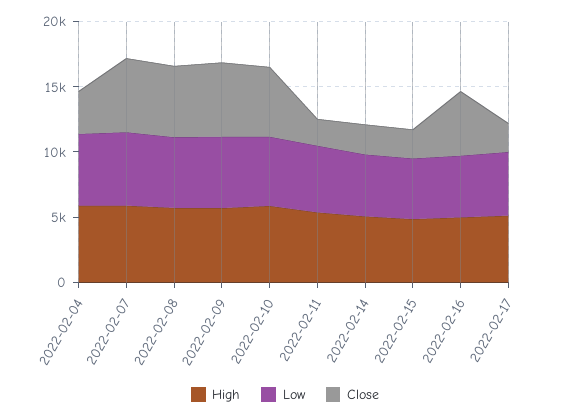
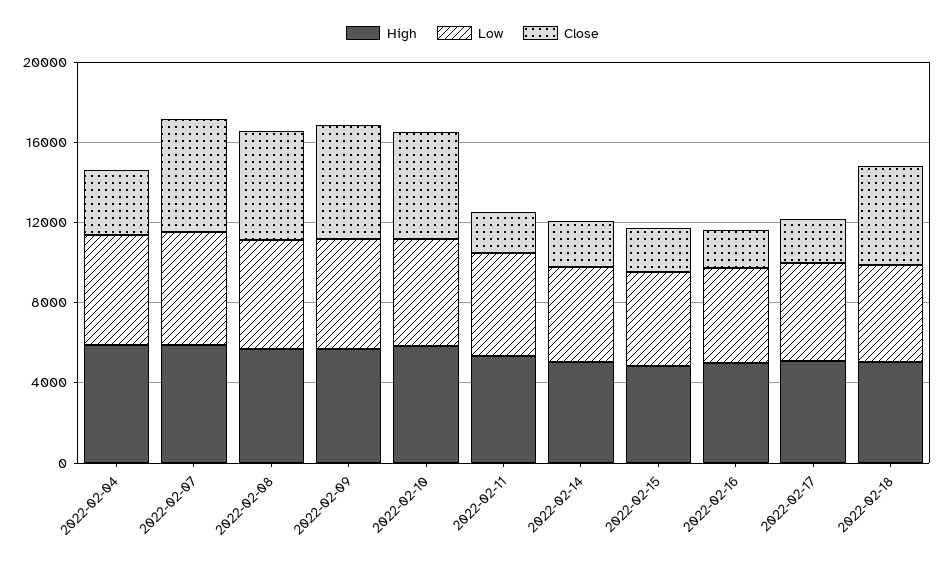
Close, 2022-02-16: 5000 -> 2000
High, 2022-02-18: none -> 5000
Low, 2022-02-18: none -> 5000
Close, 2022-02-18: none -> 5000

